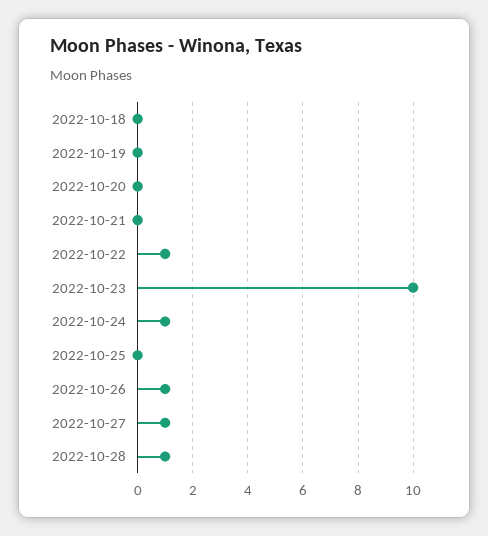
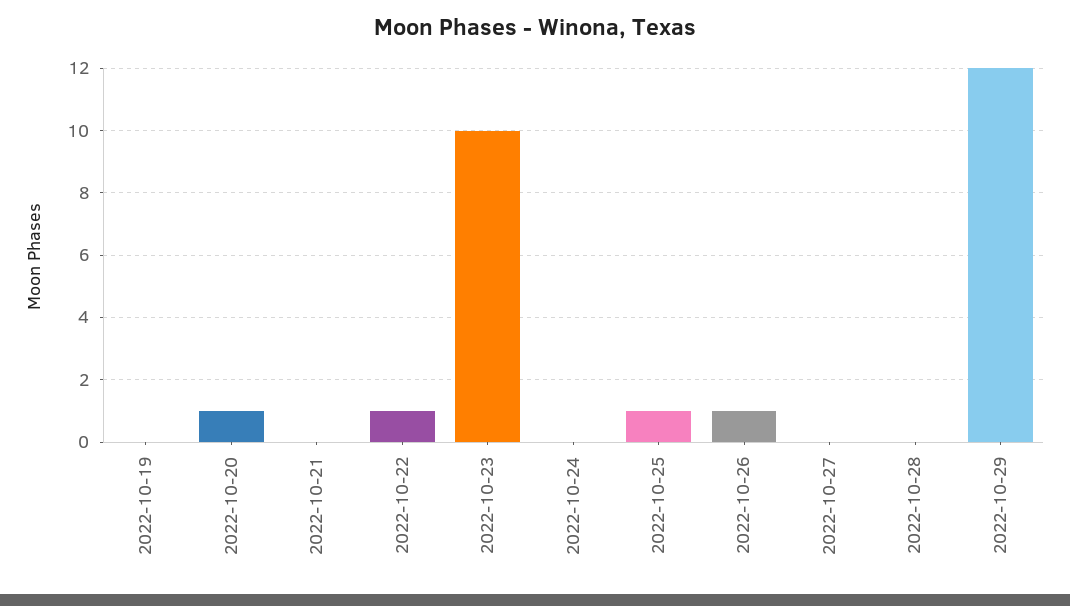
2022-10-18: 0 -> none
2022-10-20: 0 -> 1
2022-10-24: 1 -> 0
2022-10-25: 0 -> 1
2022-10-27: 1 -> 0
2022-10-28: 1 -> 0
2022-10-29: none -> 12

